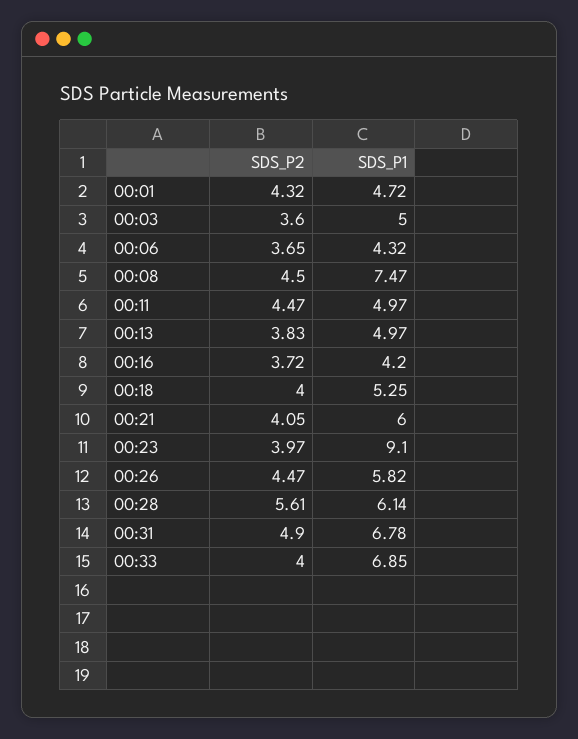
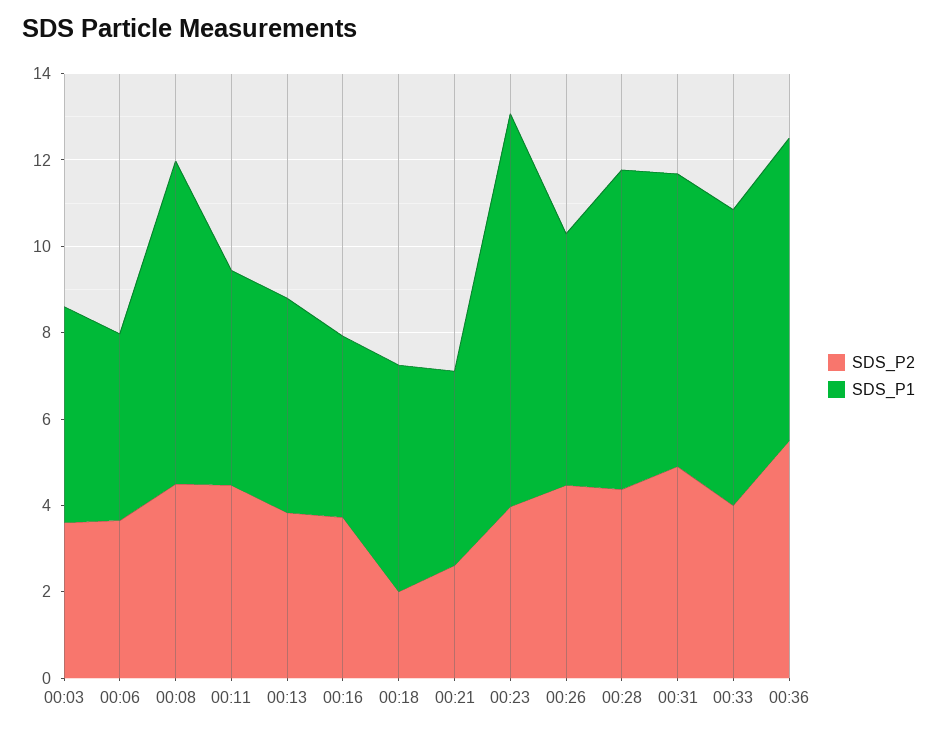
SDS_P2, 00:01: 4.32 -> none
SDS_P1, 00:01: 4.72 -> none
SDS_P2, 00:18: 4 -> 2
SDS_P2, 00:21: 4.05 -> 2.5
SDS_P1, 00:21: 6 -> 4.5
SDS_P2, 00:28: 5.61 -> 4.5
SDS_P1, 00:28: 6.14 -> 7.5
SDS_P2, 00:36: none -> 5.5
SDS_P1, 00:36: none -> 7

